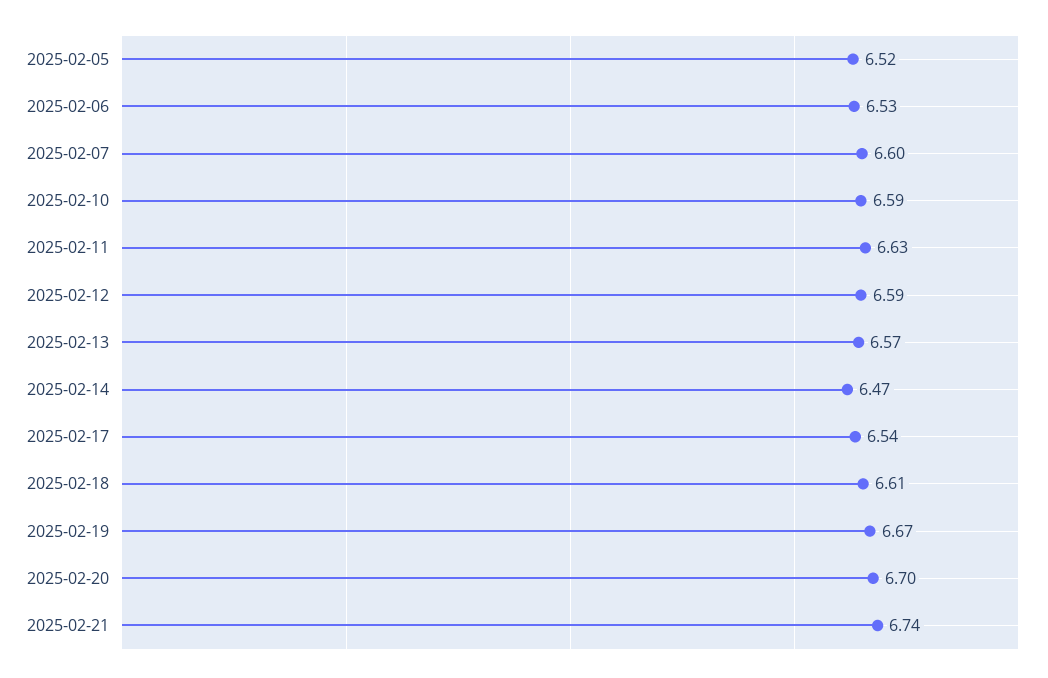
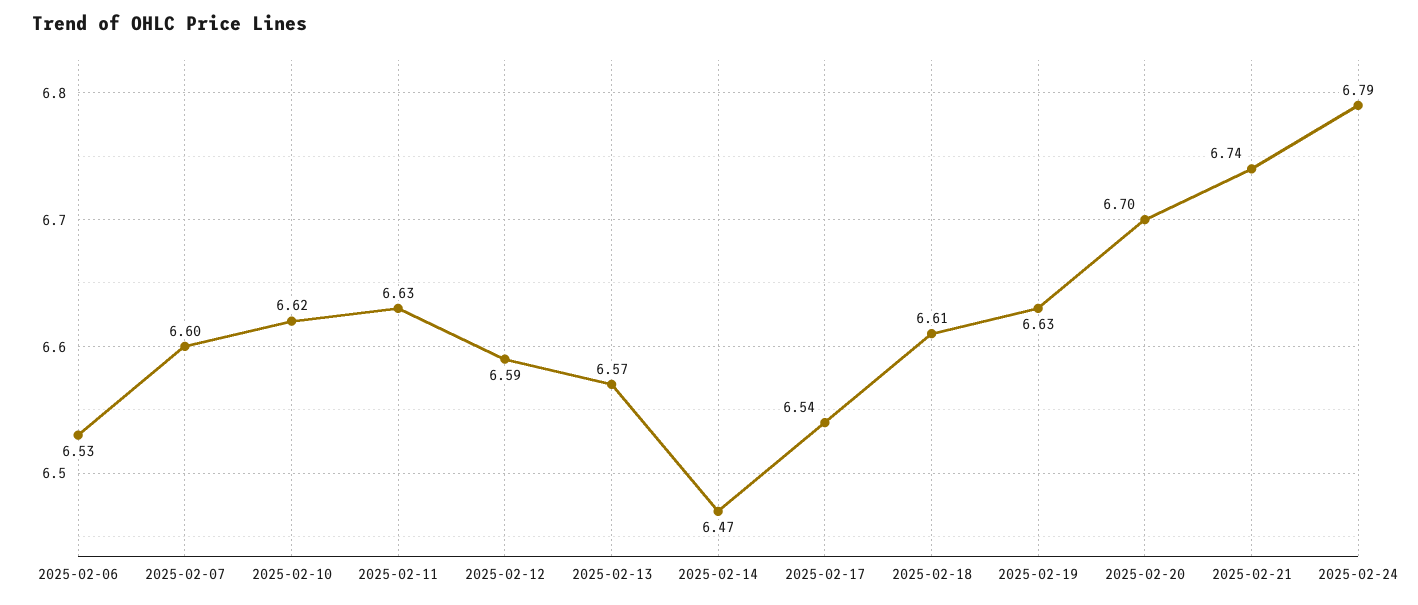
2025-02-05: 6.52 -> none
2025-02-10: 6.59 -> 6.62
2025-02-19: 6.67 -> 6.63
2025-02-24: none -> 6.79

